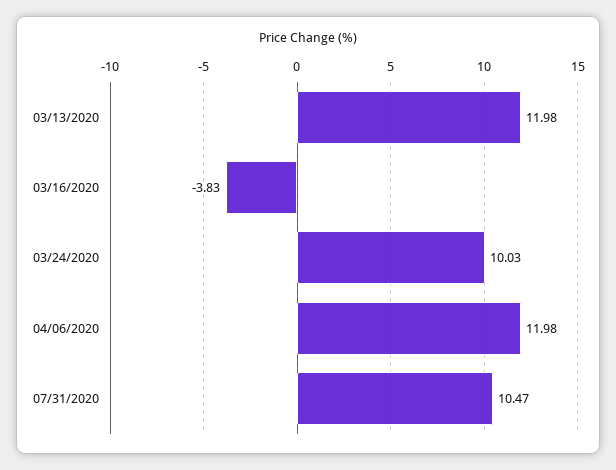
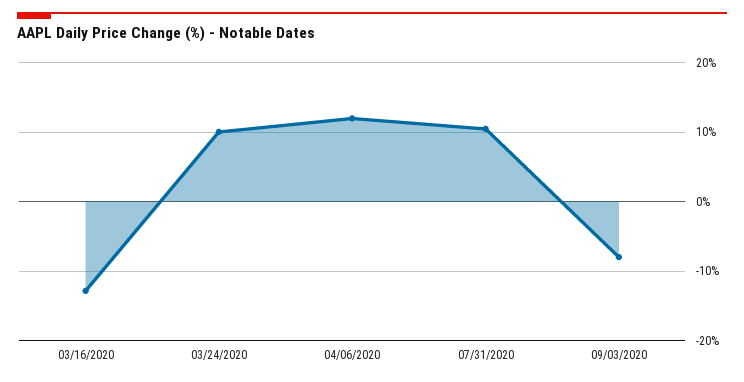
03/13/2020: 11.98 -> none
03/16/2020: -3.83 -> -13
09/03/2020: none -> -8

